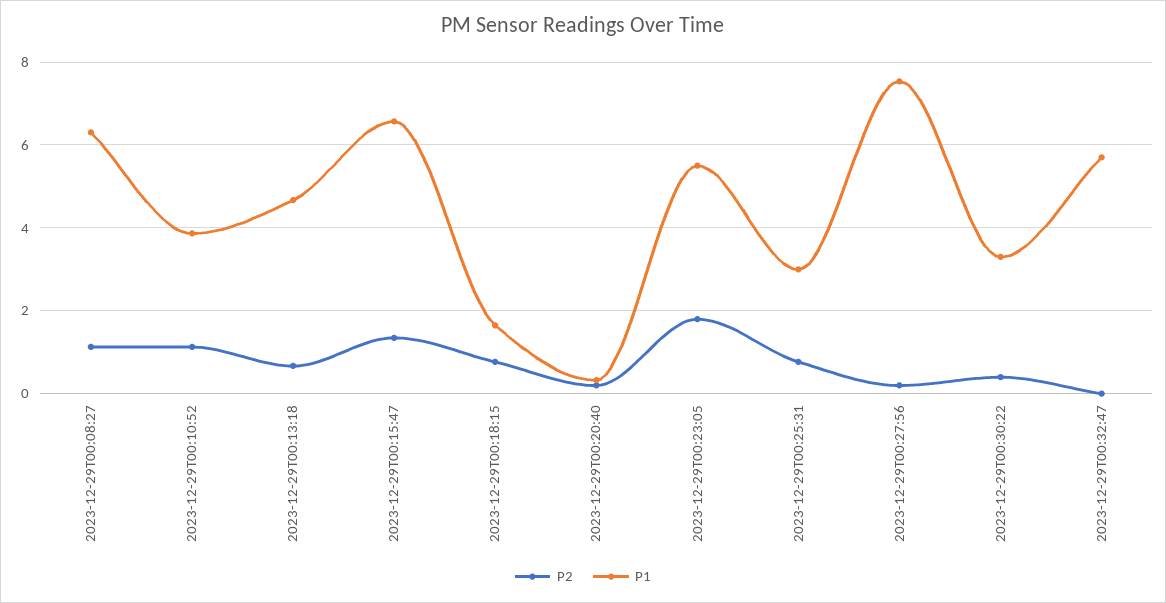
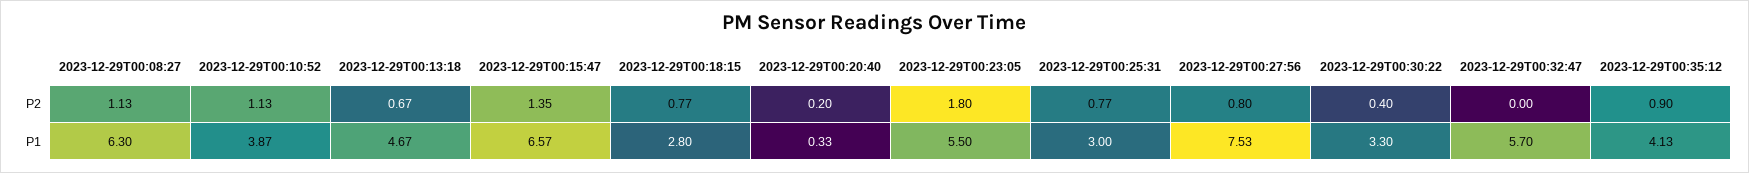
P1, 2023-12-29T00:18:15: 1.6 -> 2.8
P2, 2023-12-29T00:27:56: 0.2 -> 0.8
P2, 2023-12-29T00:35:12: none -> 0.9
P1, 2023-12-29T00:35:12: none -> 4.13

